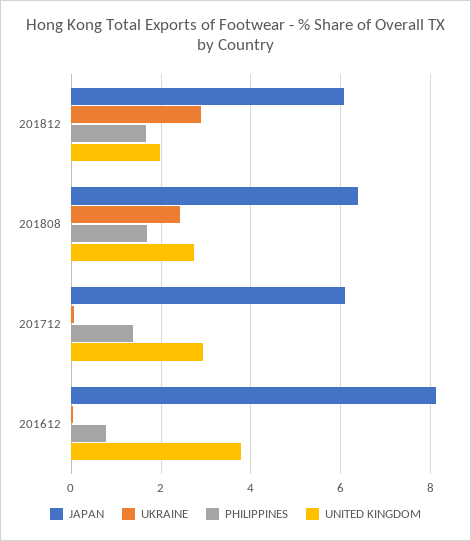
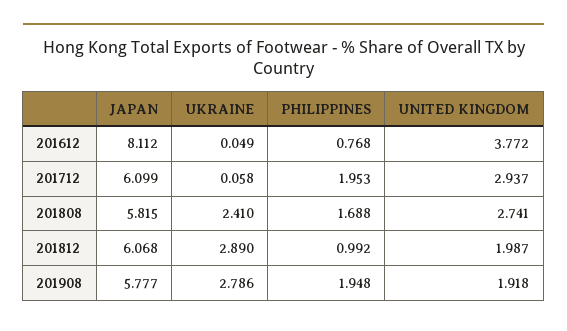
PHILIPPINES, 201812: 1.6 -> 0.992
JAPAN, 201808: 6.4 -> 5.815
PHILIPPINES, 201712: 1.4 -> 1.953
JAPAN, 201908: none -> 5.777
UKRAINE, 201908: none -> 2.786
PHILIPPINES, 201908: none -> 1.948
UNITED KINGDOM, 201908: none -> 1.918

